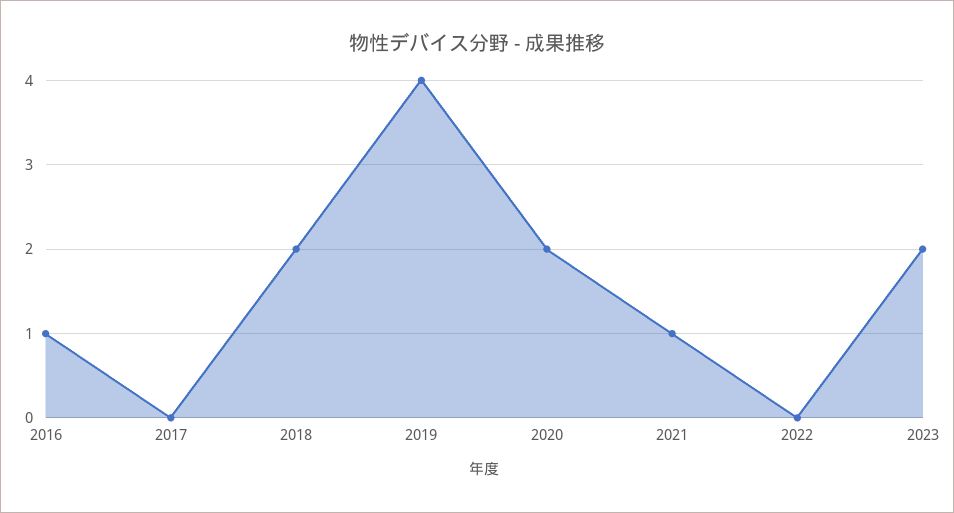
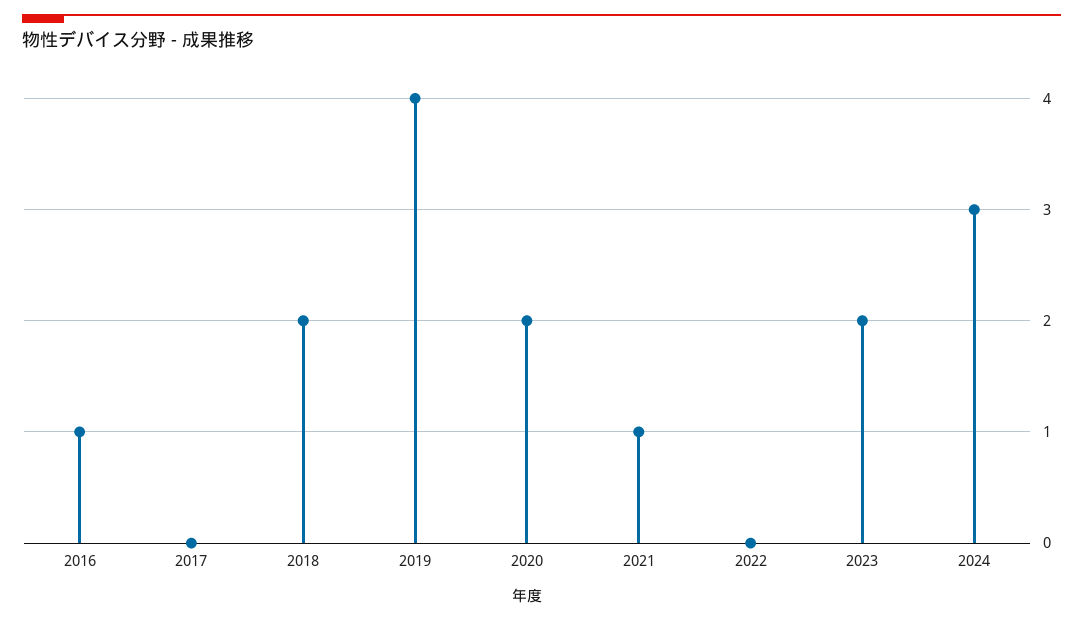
2024: none -> 3

